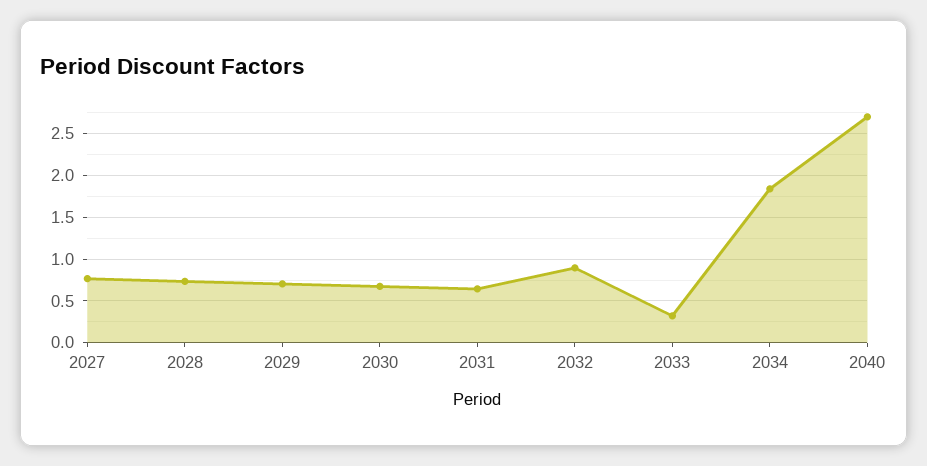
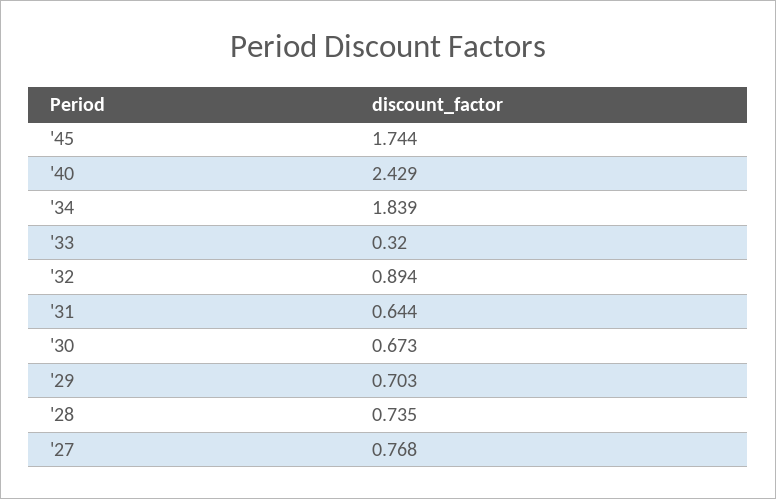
2040: 2.7 -> 2.429
'45: none -> 1.744

